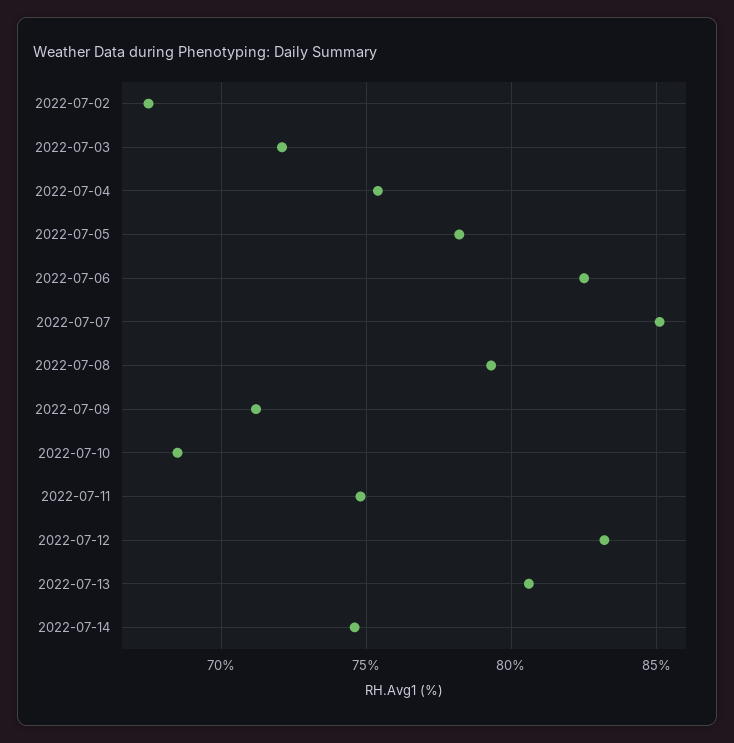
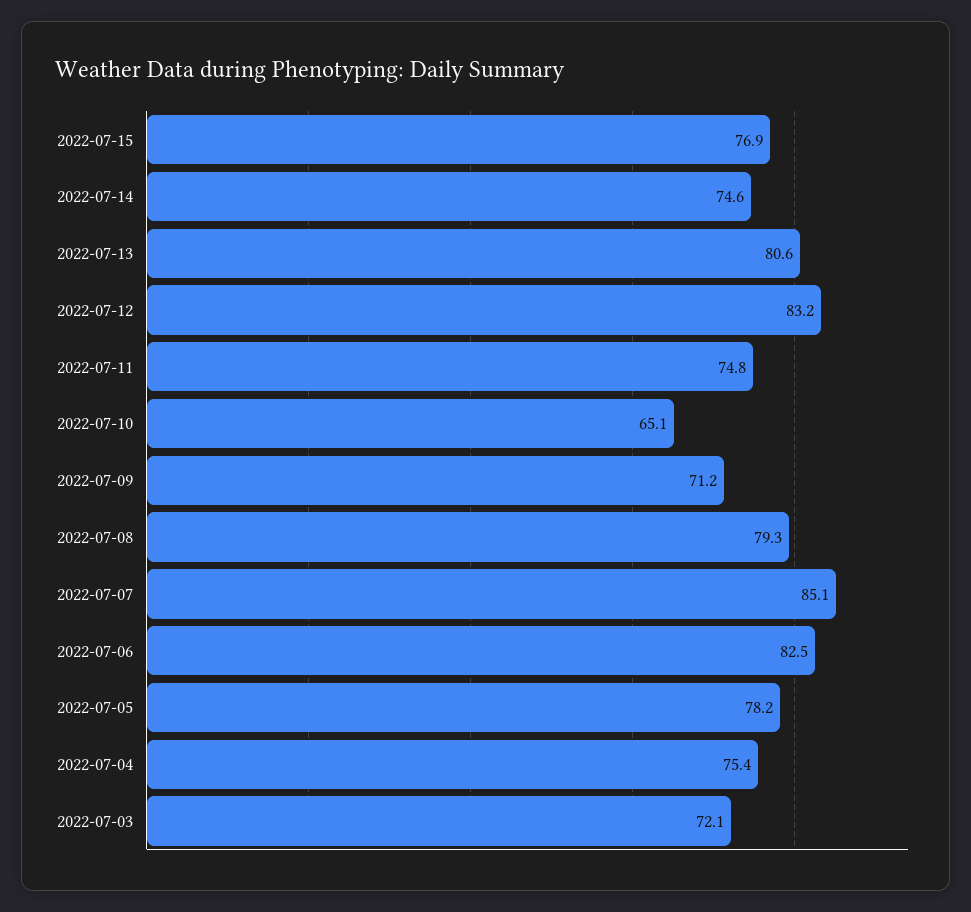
2022-07-02: 67.5 -> none
2022-07-10: 68.5 -> 65.1
2022-07-15: none -> 76.9

